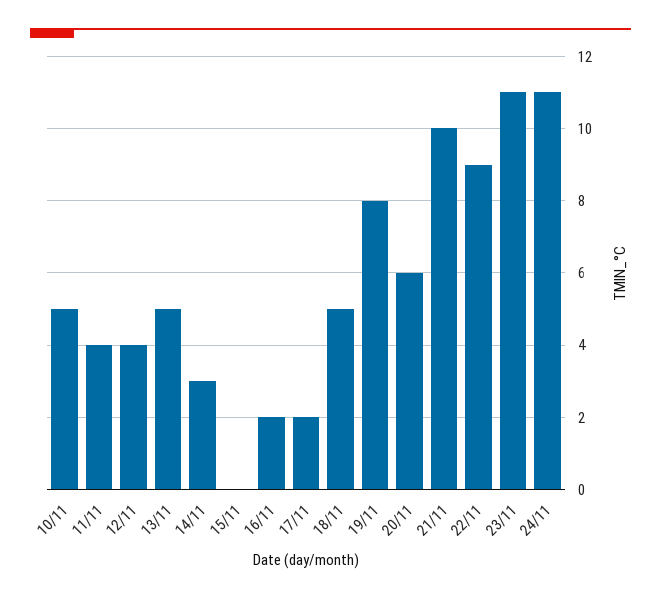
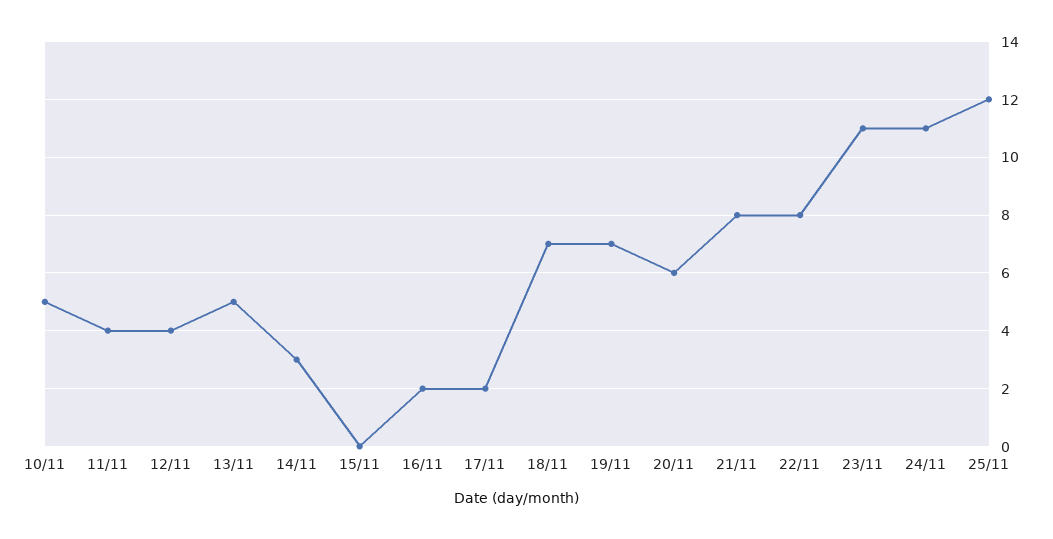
18/11: 5 -> 7
19/11: 8 -> 7
21/11: 10 -> 8
22/11: 9 -> 8
25/11: none -> 12

